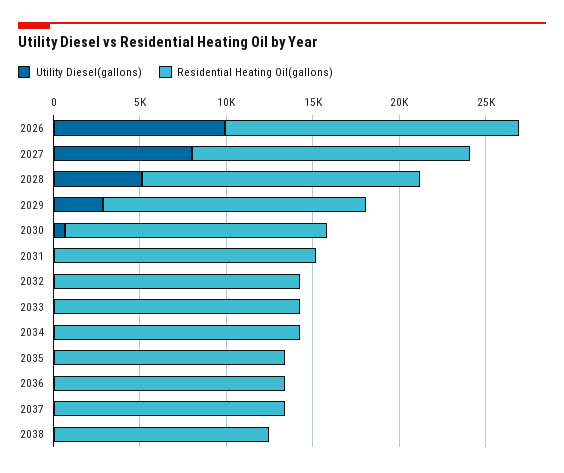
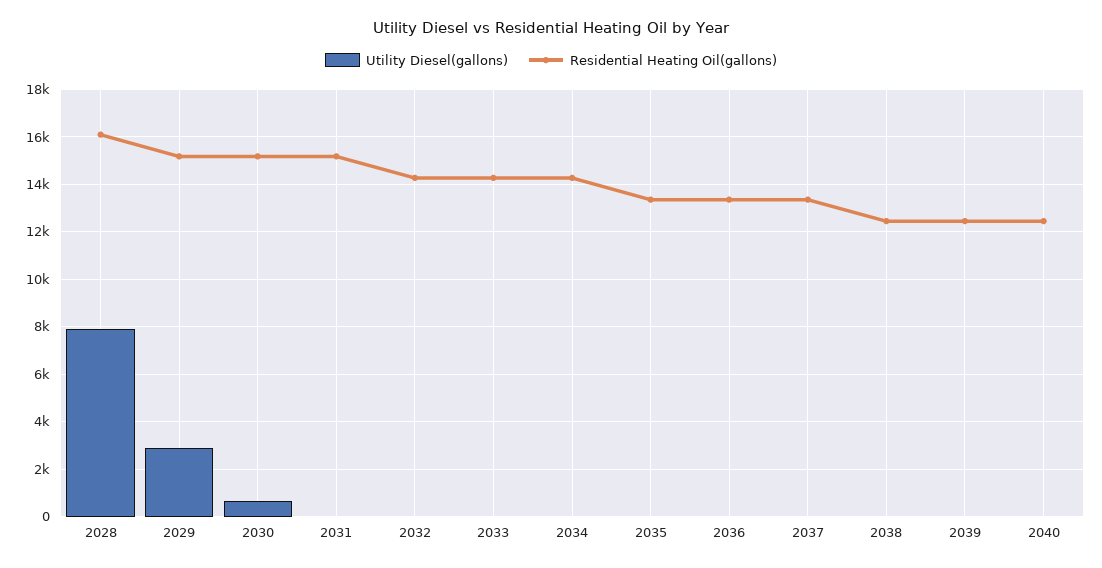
Utility Diesel(gallons), 2026: 10000 -> none
Residential Heating Oil(gallons), 2026: 17000 -> none
Utility Diesel(gallons), 2027: 8000 -> none
Residential Heating Oil(gallons), 2027: 16000 -> none
Utility Diesel(gallons), 2028: 5000 -> 8000
Utility Diesel(gallons), 2039: none -> 0
Residential Heating Oil(gallons), 2039: none -> 12500
Utility Diesel(gallons), 2040: none -> 0
Residential Heating Oil(gallons), 2040: none -> 12500

